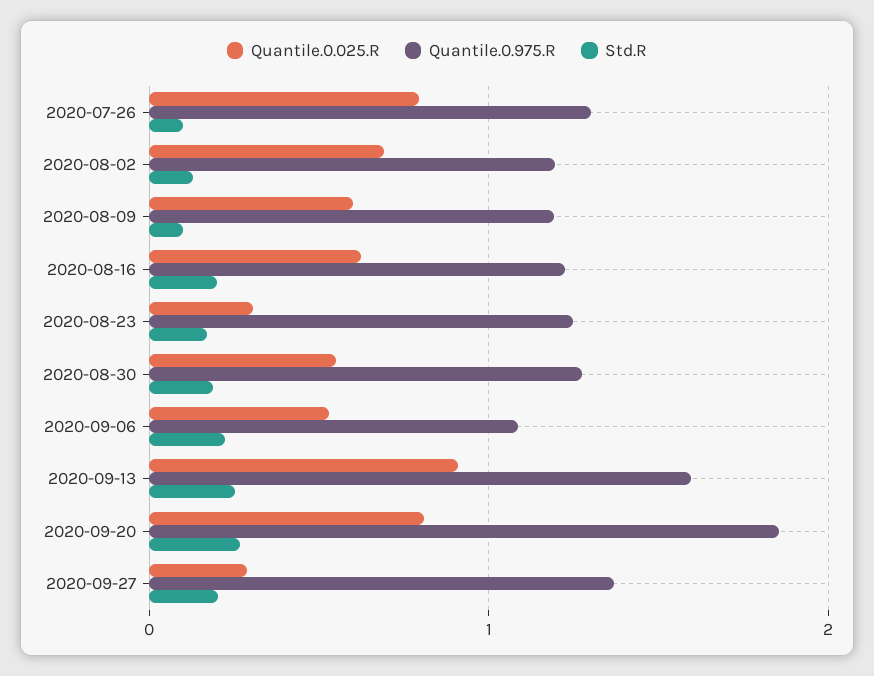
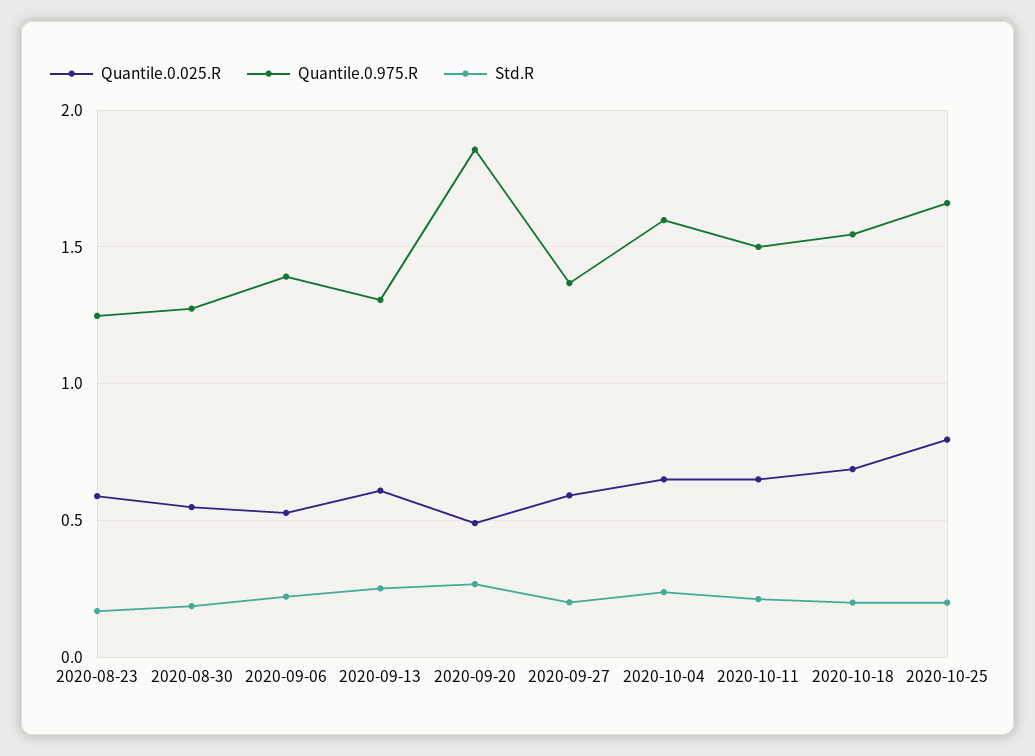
Quantile.0.025.R, 2020-07-26: 0.8 -> none
Quantile.0.975.R, 2020-07-26: 1.3 -> none
Std.R, 2020-07-26: 0.1 -> none
Quantile.0.025.R, 2020-08-02: 0.7 -> none
Quantile.0.975.R, 2020-08-02: 1.2 -> none
Std.R, 2020-08-02: 0.1 -> none
Quantile.0.025.R, 2020-08-09: 0.6 -> none
Quantile.0.975.R, 2020-08-09: 1.2 -> none
Std.R, 2020-08-09: 0.1 -> none
Quantile.0.025.R, 2020-08-16: 0.6 -> none
Quantile.0.975.R, 2020-08-16: 1.2 -> none
Std.R, 2020-08-16: 0.2 -> none
Quantile.0.025.R, 2020-08-23: 0.3 -> 0.6
Quantile.0.975.R, 2020-09-06: 1.1 -> 1.4
Quantile.0.025.R, 2020-09-13: 0.9 -> 0.6
Quantile.0.975.R, 2020-09-13: 1.6 -> 1.3
Quantile.0.025.R, 2020-09-20: 0.8 -> 0.5
Quantile.0.025.R, 2020-09-27: 0.3 -> 0.6
Quantile.0.025.R, 2020-10-04: none -> 0.65
Quantile.0.975.R, 2020-10-04: none -> 1.6
Std.R, 2020-10-04: none -> 0.25
Quantile.0.025.R, 2020-10-11: none -> 0.65
Quantile.0.975.R, 2020-10-11: none -> 1.5
Std.R, 2020-10-11: none -> 0.2
Quantile.0.025.R, 2020-10-18: none -> 0.7
Quantile.0.975.R, 2020-10-18: none -> 1.55
Std.R, 2020-10-18: none -> 0.2
Quantile.0.025.R, 2020-10-25: none -> 0.8
Quantile.0.975.R, 2020-10-25: none -> 1.65
Std.R, 2020-10-25: none -> 0.2

